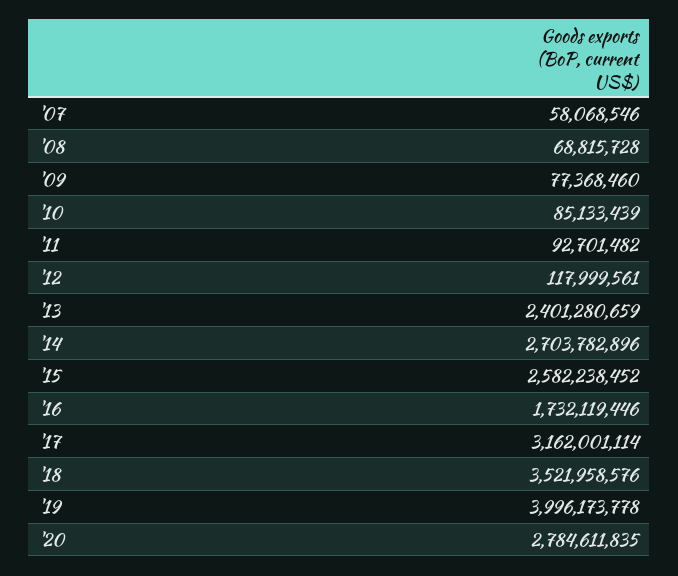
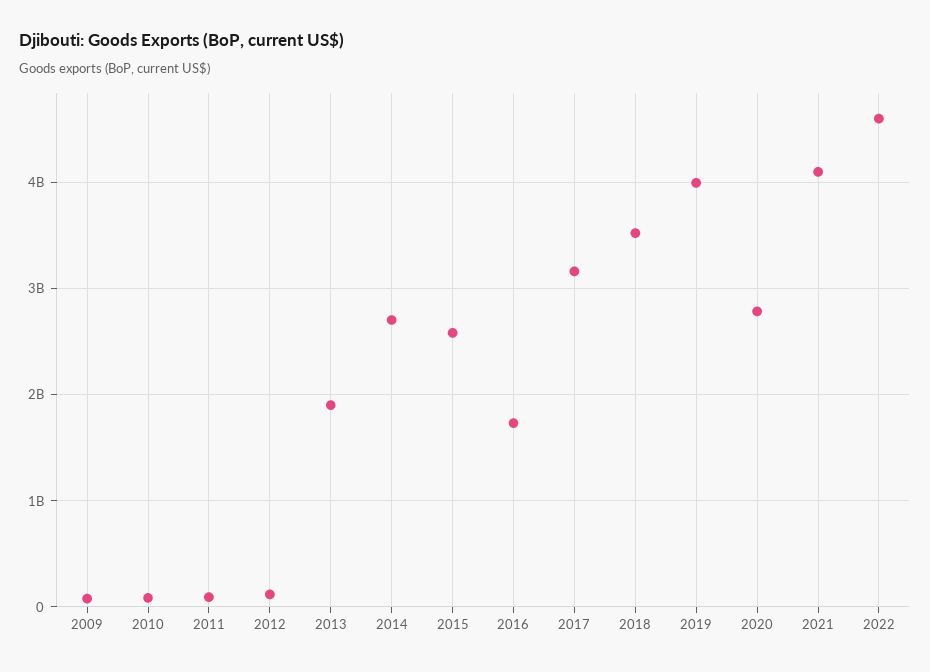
'07: 58068546 -> none
'08: 68815728 -> none
'13: 2401280659 -> 1900000000
2021: none -> 4100000000
2022: none -> 4600000000

